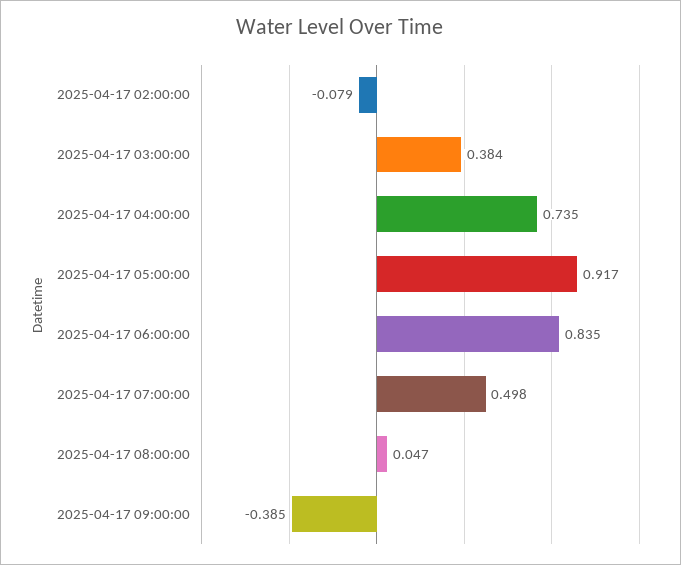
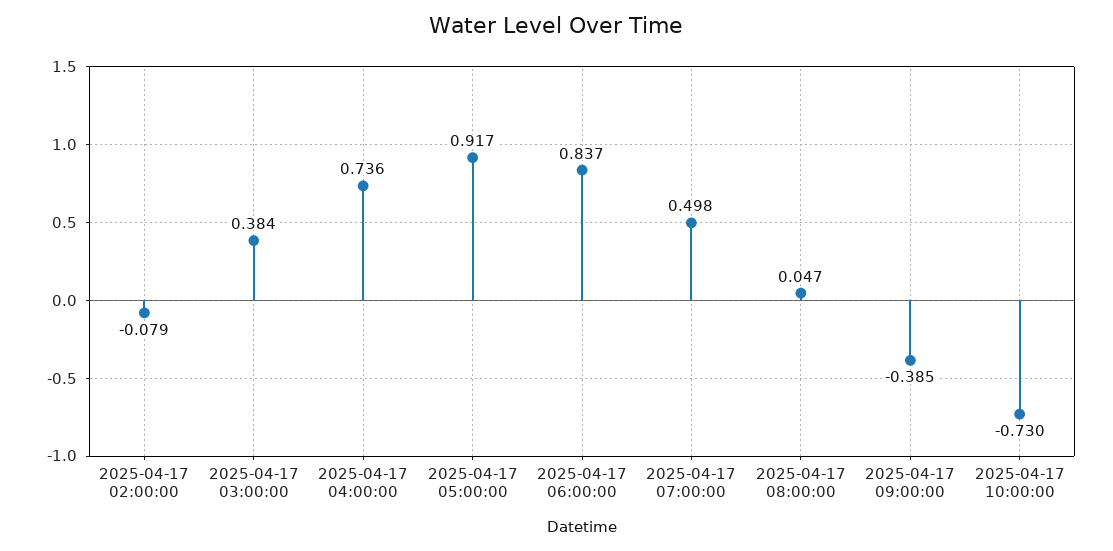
2025-04-17 04:00:00: 0.735 -> 0.736
2025-04-17 06:00:00: 0.835 -> 0.837
2025-04-17 10:00:00: none -> -0.73

